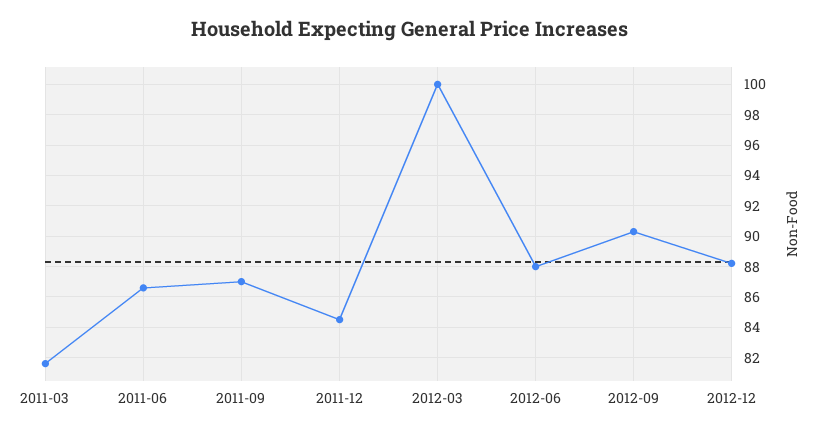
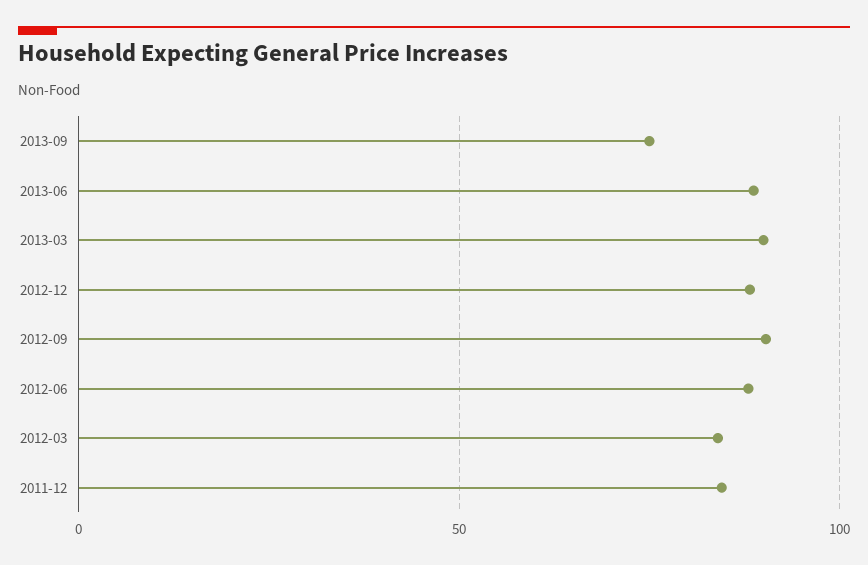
2011-03: 81.5 -> none
2011-06: 86.5 -> none
2011-09: 87 -> none
2012-03: 100 -> 85
2013-09: none -> 75
2013-06: none -> 90
2013-03: none -> 90

